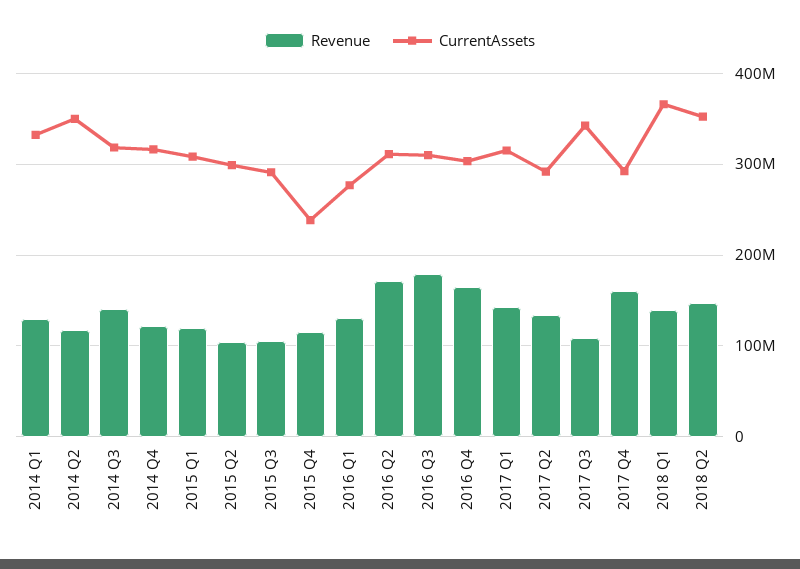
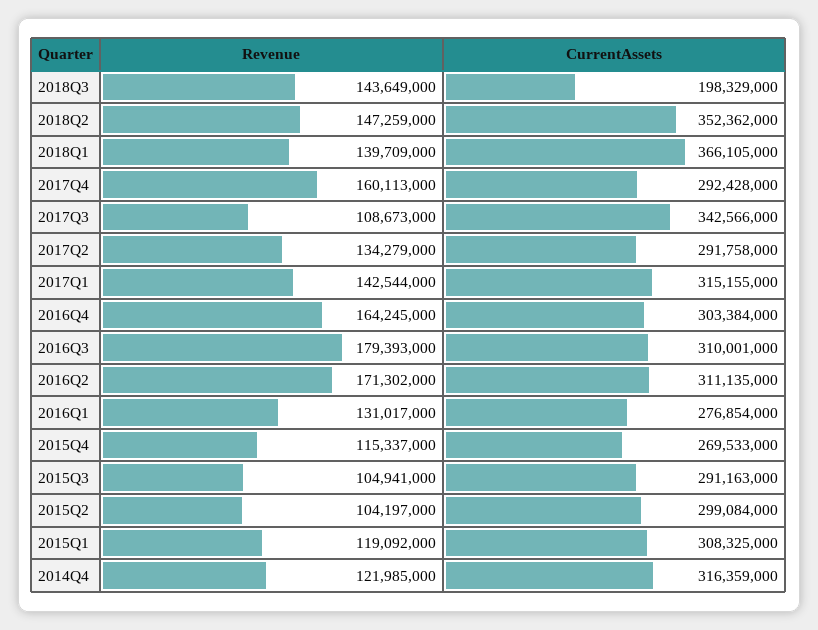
Revenue, 2014 Q1: 130000000 -> none
CurrentAssets, 2014 Q1: 330000000 -> none
Revenue, 2014 Q2: 120000000 -> none
CurrentAssets, 2014 Q2: 350000000 -> none
Revenue, 2014 Q3: 140000000 -> none
CurrentAssets, 2014 Q3: 320000000 -> none
CurrentAssets, 2015 Q4: 240000000 -> 269533000
Revenue, 2018Q3: none -> 143649000
CurrentAssets, 2018Q3: none -> 198329000

